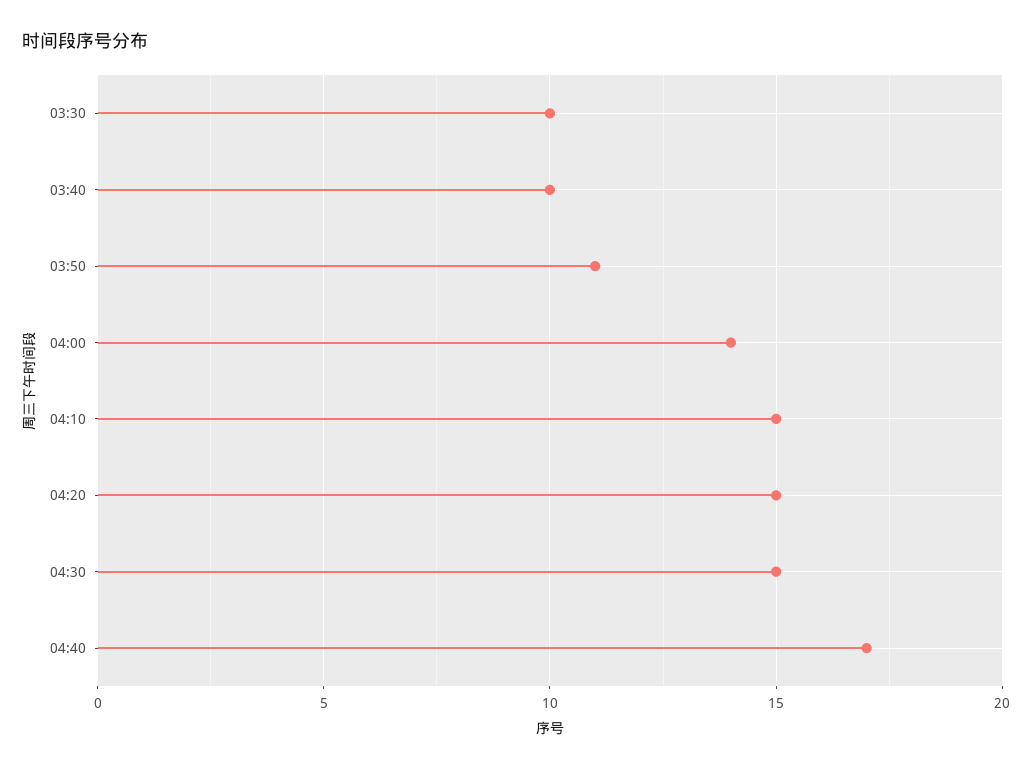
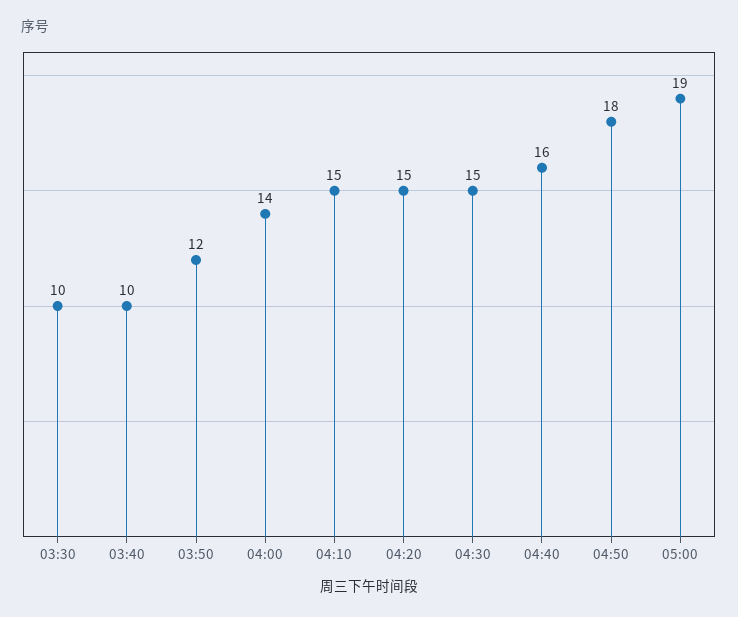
03:50: 11 -> 12
04:40: 17 -> 16
04:50: none -> 18
05:00: none -> 19

